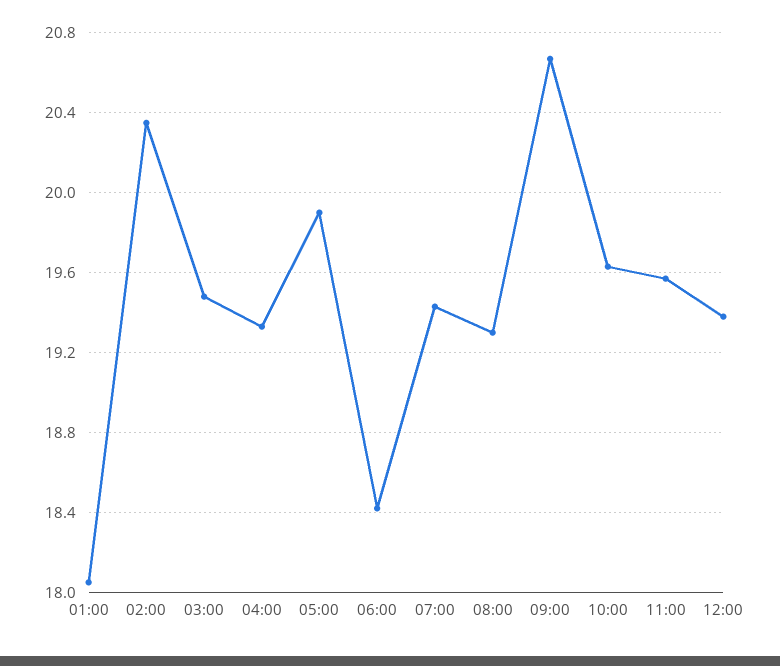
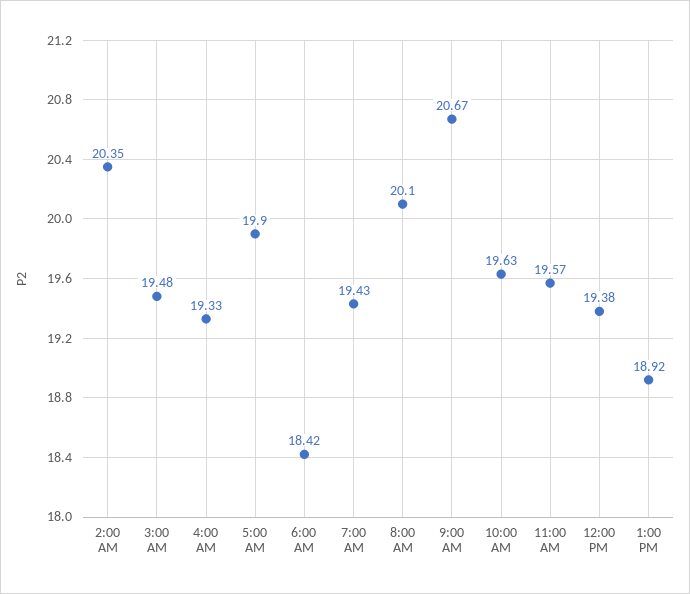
01:00: 18.05 -> none
08:00: 19.3 -> 20.1
1:00 PM: none -> 18.92

